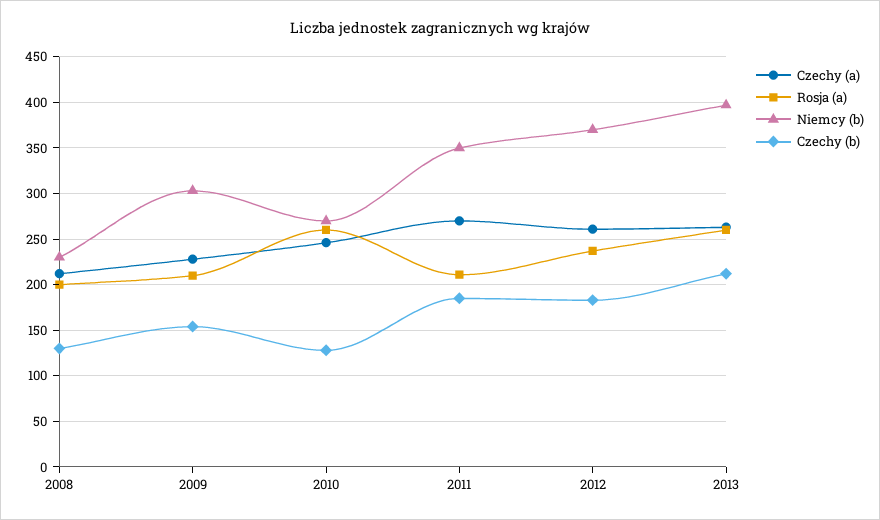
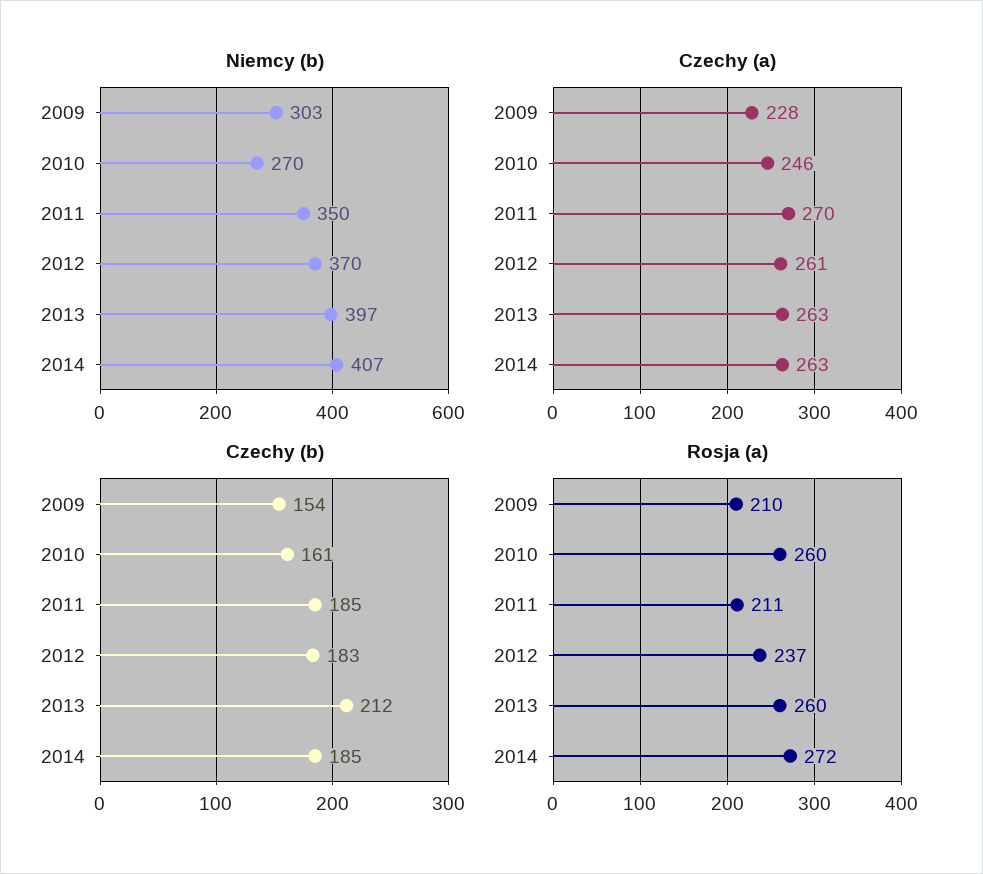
Czechy (a), 2008: 210 -> none
Rosja (a), 2008: 200 -> none
Niemcy (b), 2008: 230 -> none
Czechy (b), 2008: 130 -> none
Czechy (b), 2010: 130 -> 161
Niemcy (b), 2014: none -> 407
Czechy (a), 2014: none -> 263
Czechy (b), 2014: none -> 185
Rosja (a), 2014: none -> 272

